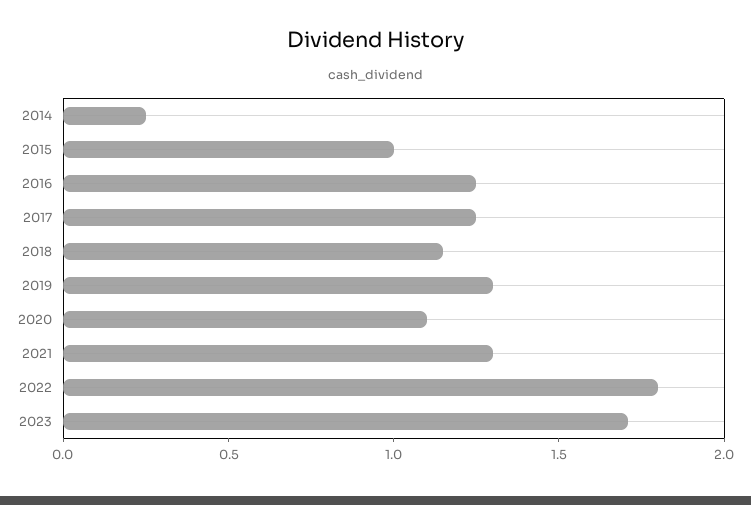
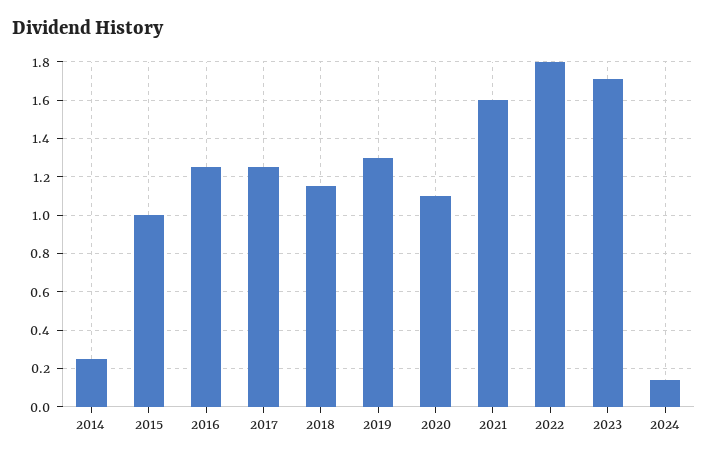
2021: 1.3 -> 1.6
2024: none -> 0.15

